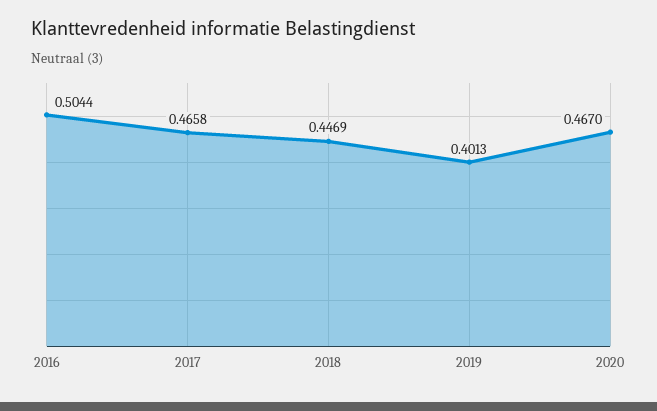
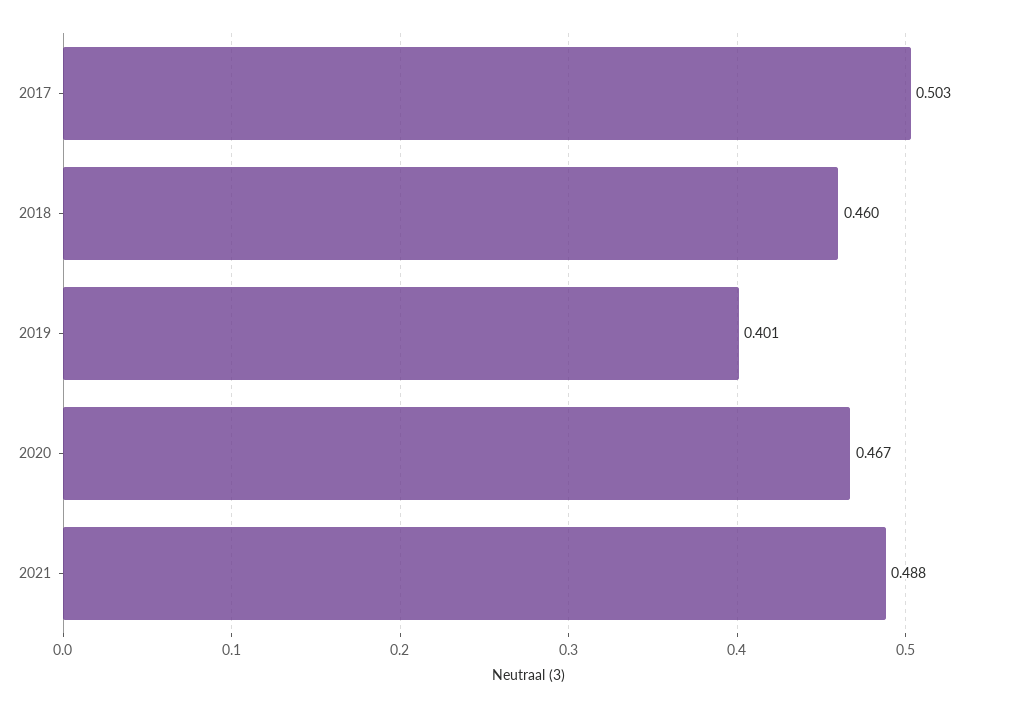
2016: 0.5044 -> none
2017: 0.4658 -> 0.503
2018: 0.4469 -> 0.46
2021: none -> 0.488

